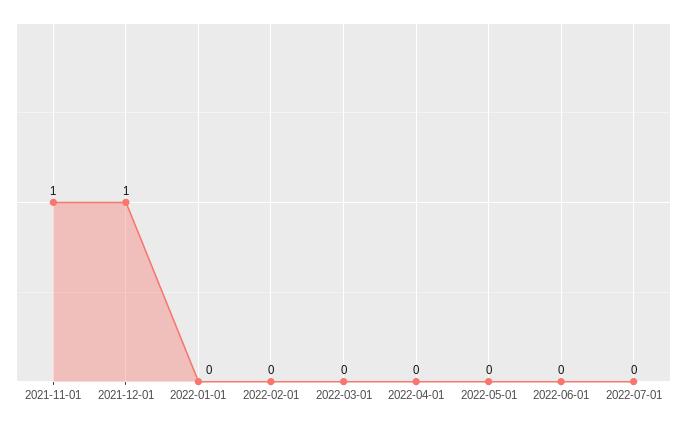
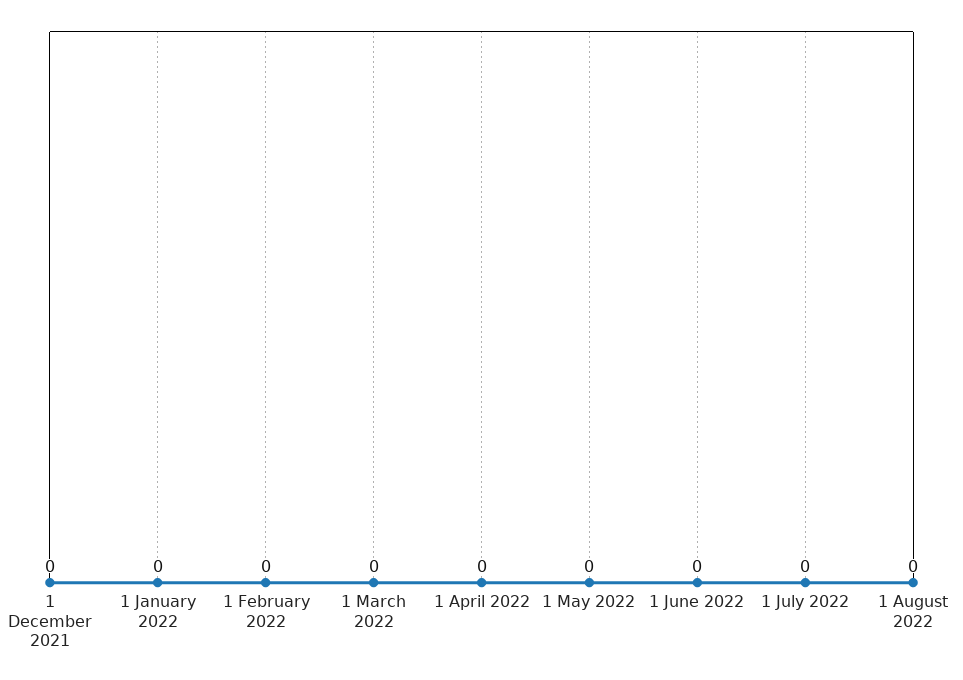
2021-11-01: 1 -> none
2021-12-01: 1 -> 0
1 August 2022: none -> 0

